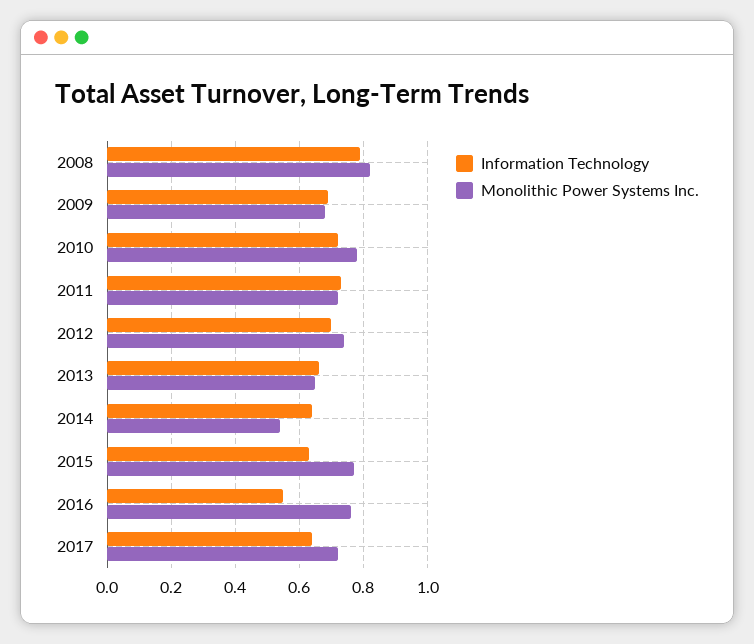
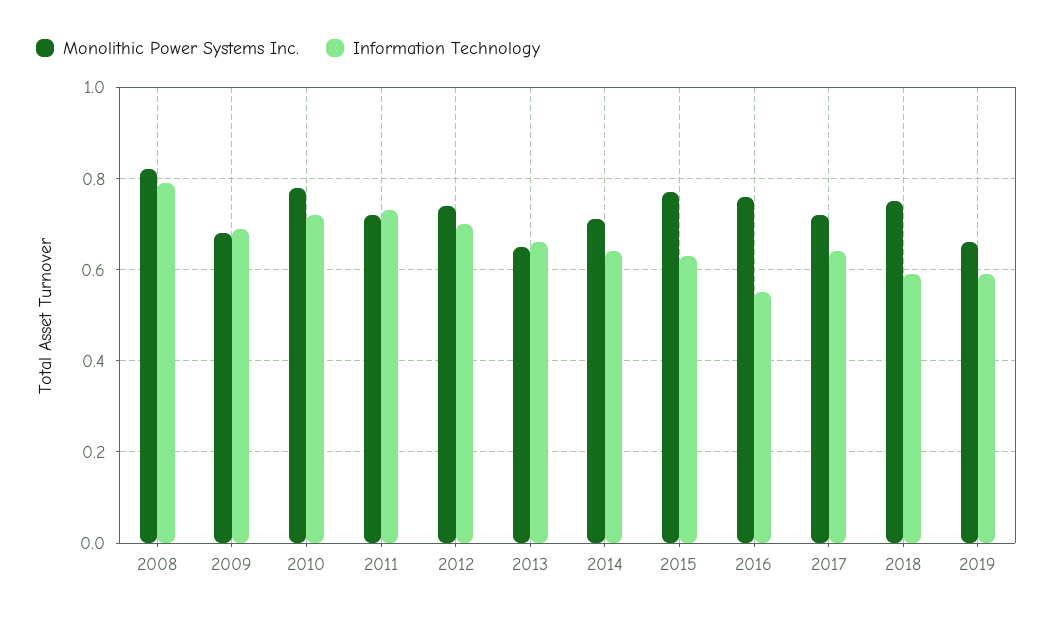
Monolithic Power Systems Inc., 2014: 0.55 -> 0.7
Monolithic Power Systems Inc., 2018: none -> 0.75
Information Technology, 2018: none -> 0.6
Monolithic Power Systems Inc., 2019: none -> 0.65
Information Technology, 2019: none -> 0.6

